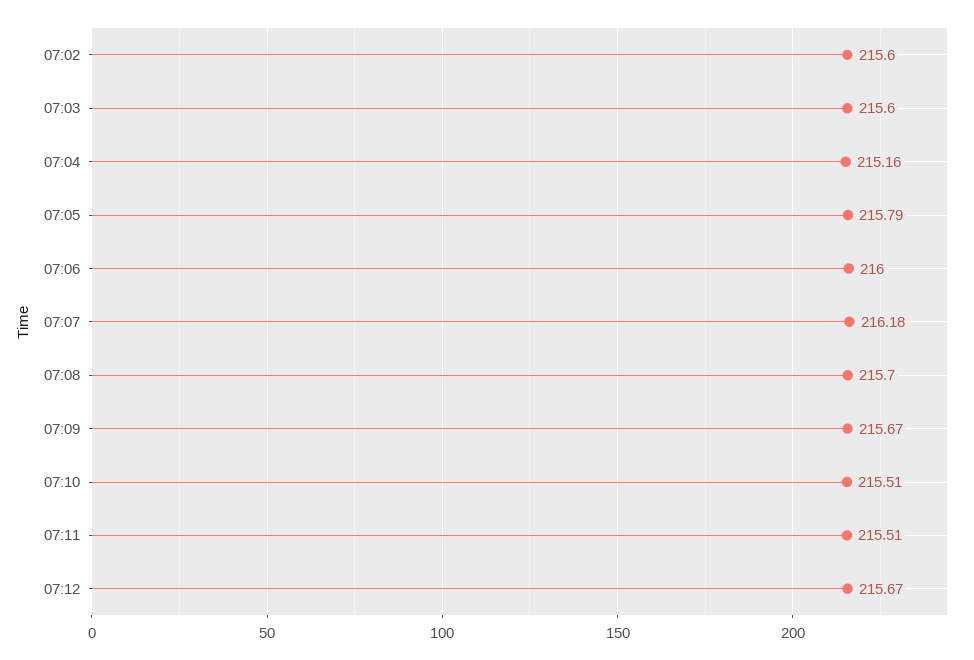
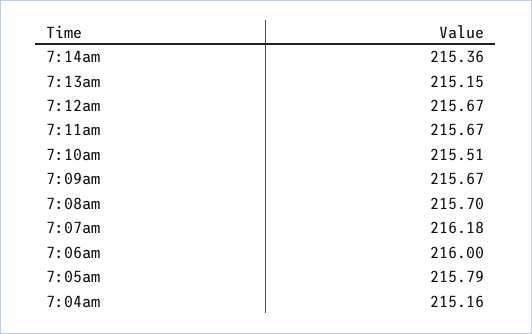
07:02: 215.6 -> none
07:03: 215.6 -> none
07:11: 215.51 -> 215.67
7:14am: none -> 215.36
7:13am: none -> 215.15

